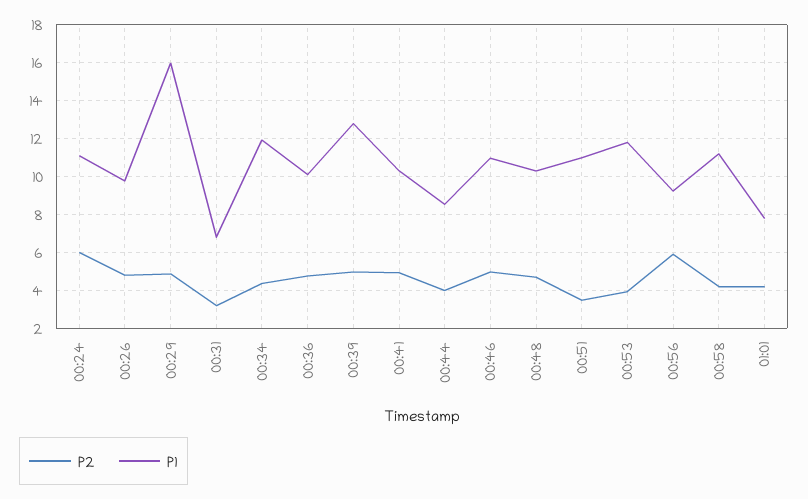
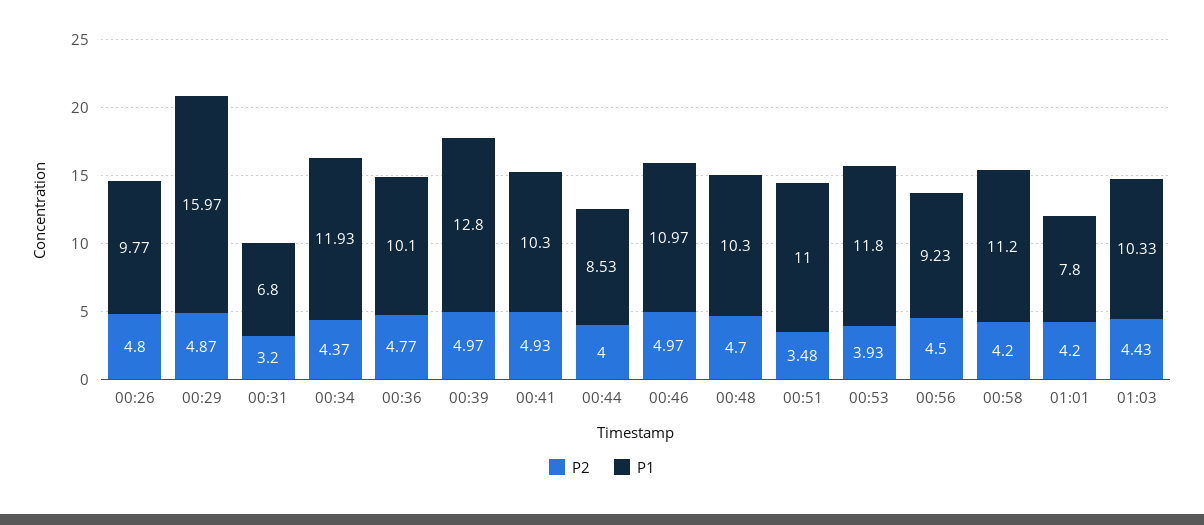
P2, 00:24: 6 -> none
P1, 00:24: 11 -> none
P2, 00:56: 6 -> 4.5
P2, 01:03: none -> 4.43
P1, 01:03: none -> 10.33

